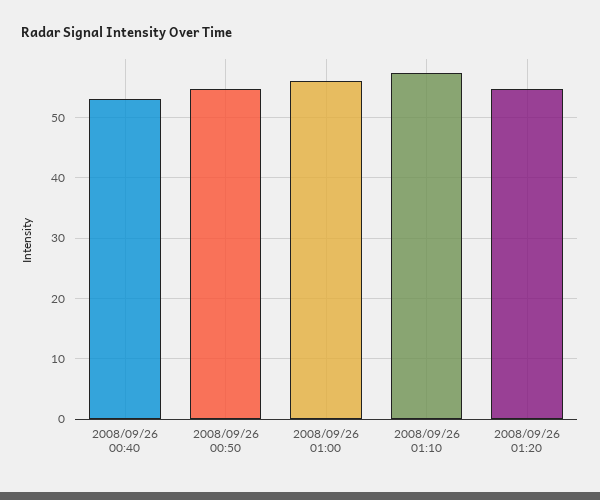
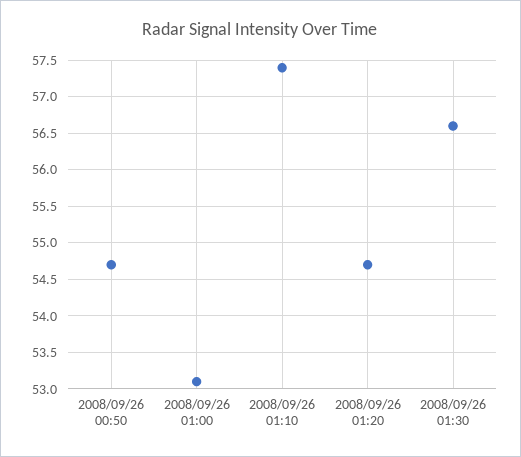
2008/09/26 00:40: 53 -> none
2008/09/26 01:00: 56 -> 53.1
2008/09/26 01:30: none -> 56.6

